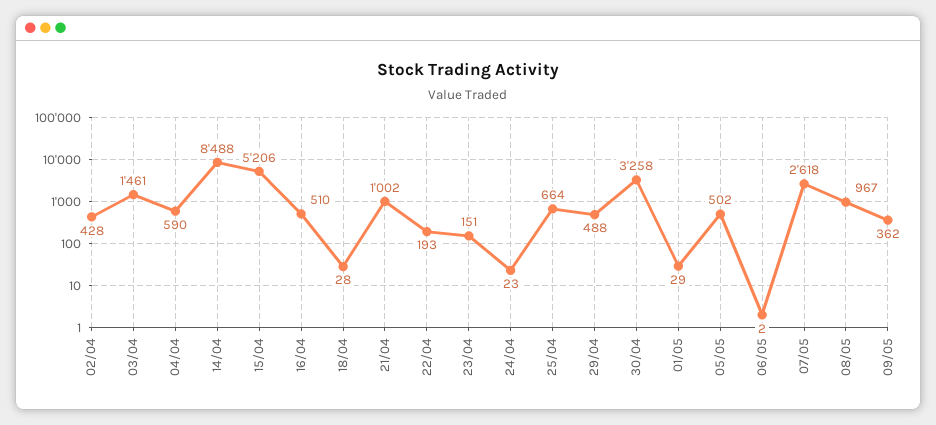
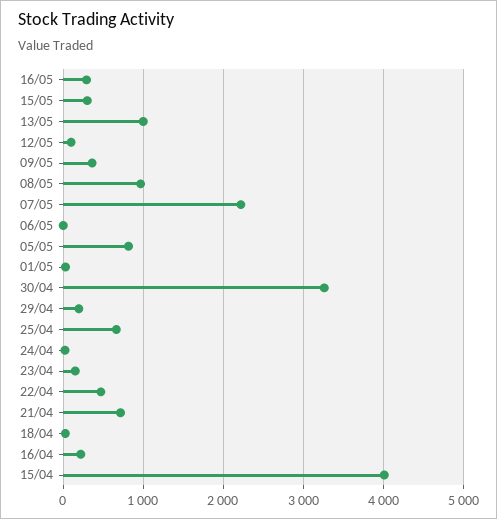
02/04: 428 -> none
03/04: 1461 -> none
04/04: 590 -> none
14/04: 8488 -> none
15/04: 5206 -> 4000
16/04: 510 -> 200
21/04: 1002 -> 700
22/04: 193 -> 500
29/04: 488 -> 200
05/05: 502 -> 800
07/05: 2618 -> 2200
16/05: none -> 300
15/05: none -> 300
13/05: none -> 1000
12/05: none -> 100

